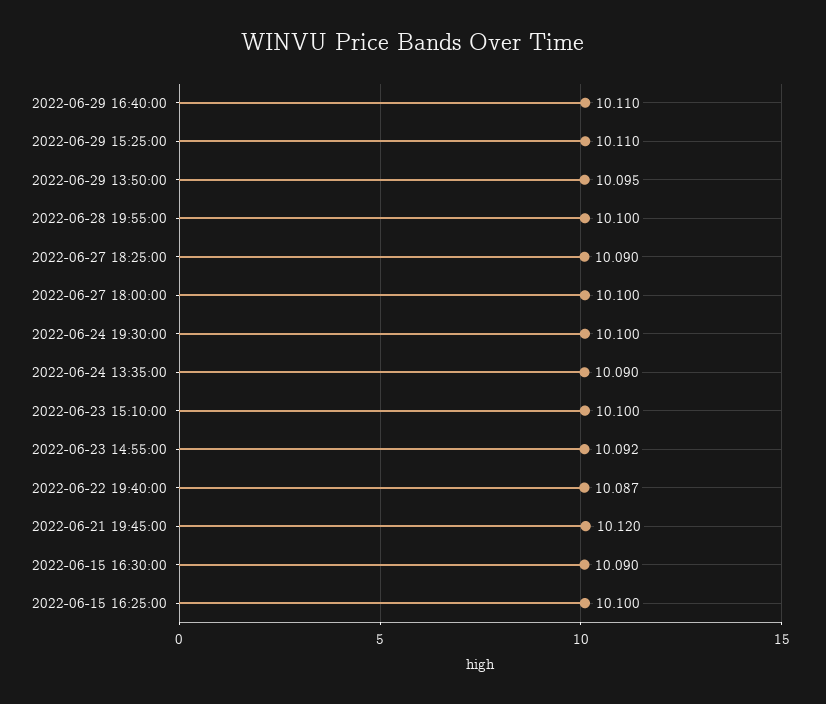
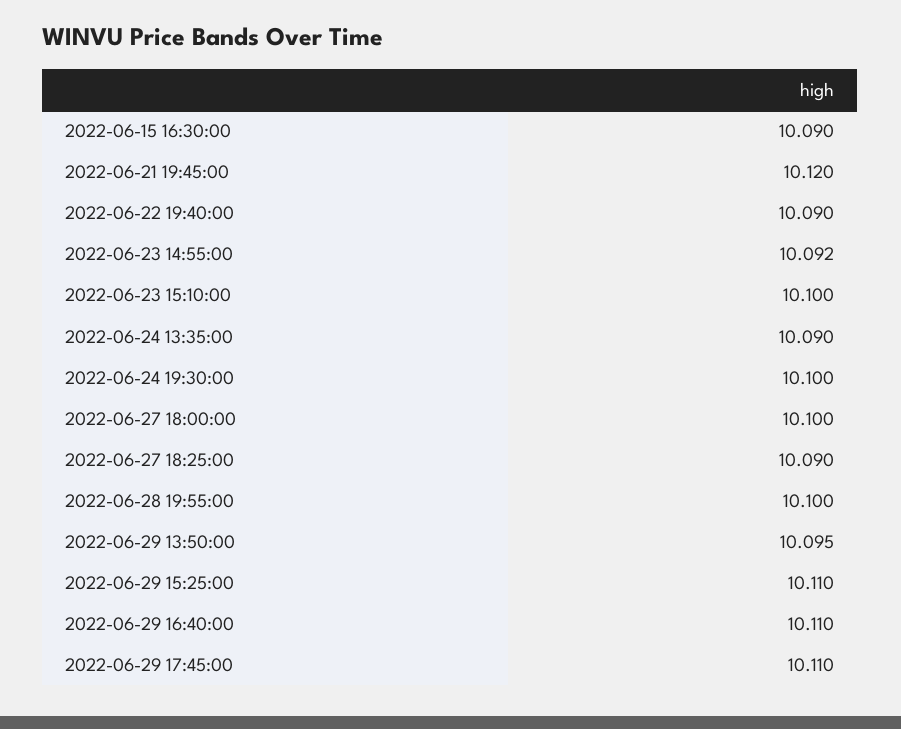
2022-06-22 19:40:00: 10.087 -> 10.09
2022-06-15 16:25:00: 10.1 -> none
2022-06-29 17:45:00: none -> 10.11

